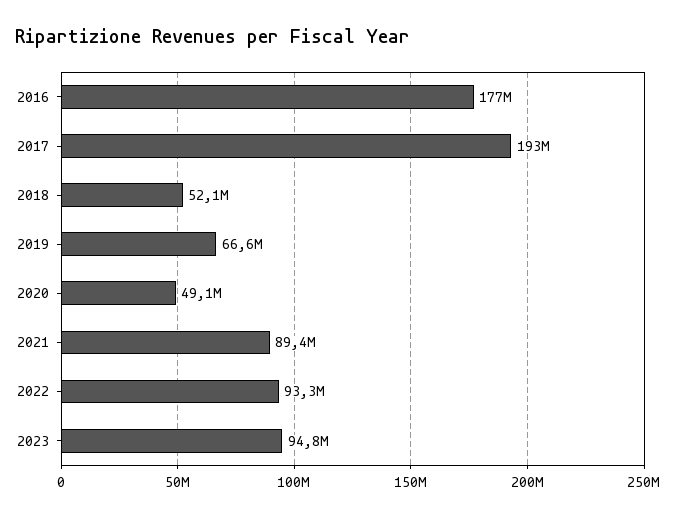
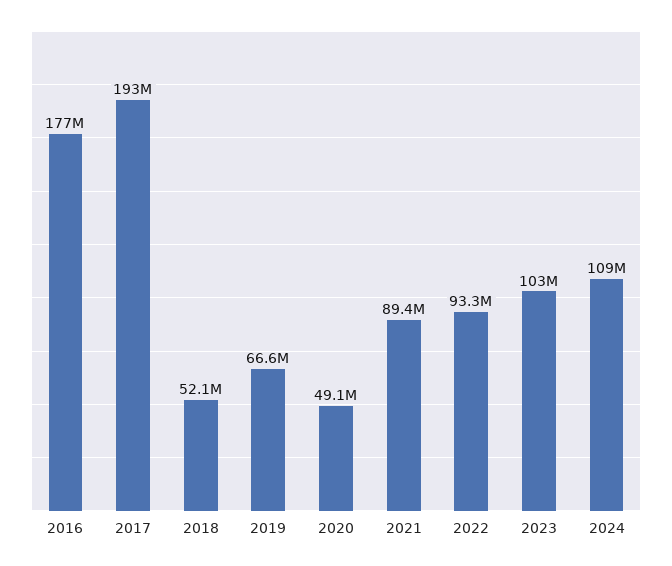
2023: 94800000 -> 103000000
2024: none -> 109000000

